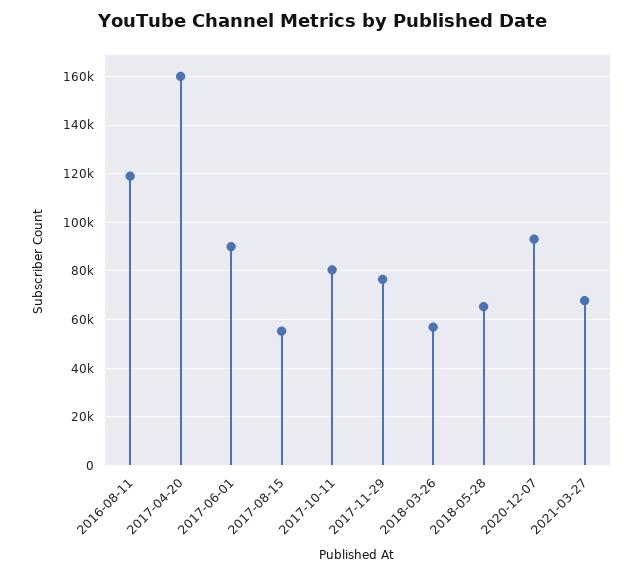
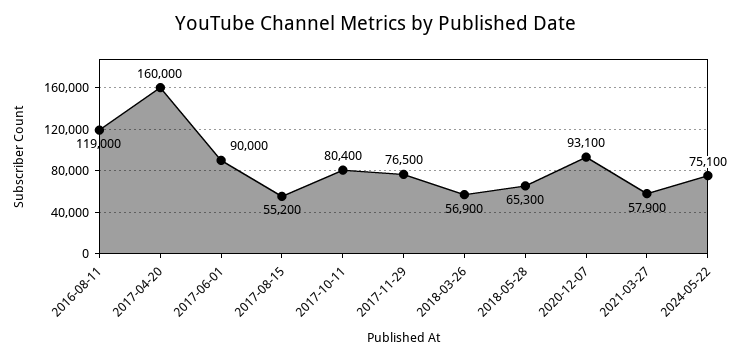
2021-03-27: 67500 -> 57900
2024-05-22: none -> 75100

